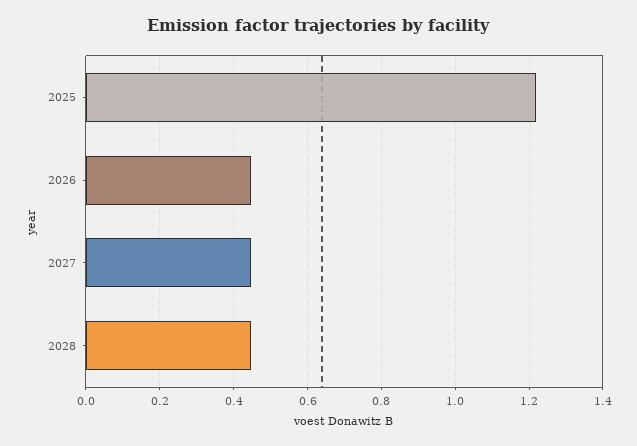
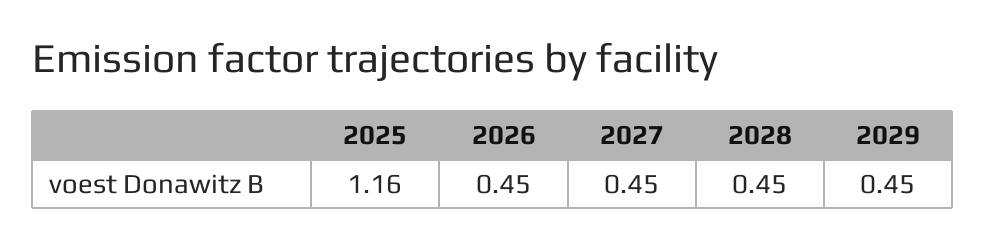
2025: 1.22 -> 1.16
2029: none -> 0.45

